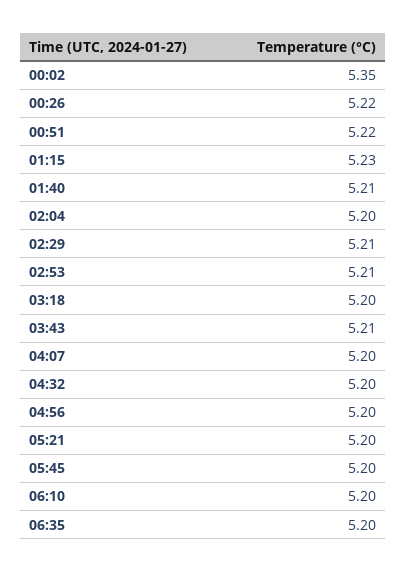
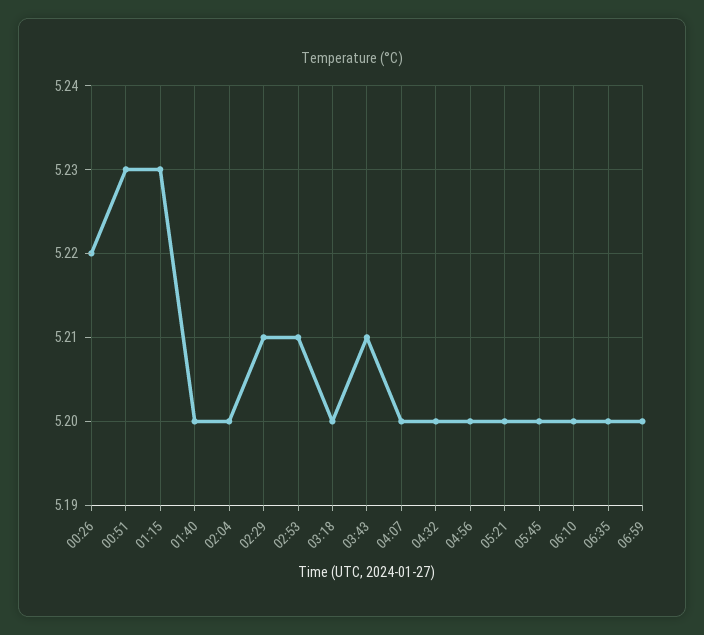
00:02: 5.35 -> none
00:51: 5.22 -> 5.23
01:40: 5.21 -> 5.2
06:59: none -> 5.2

